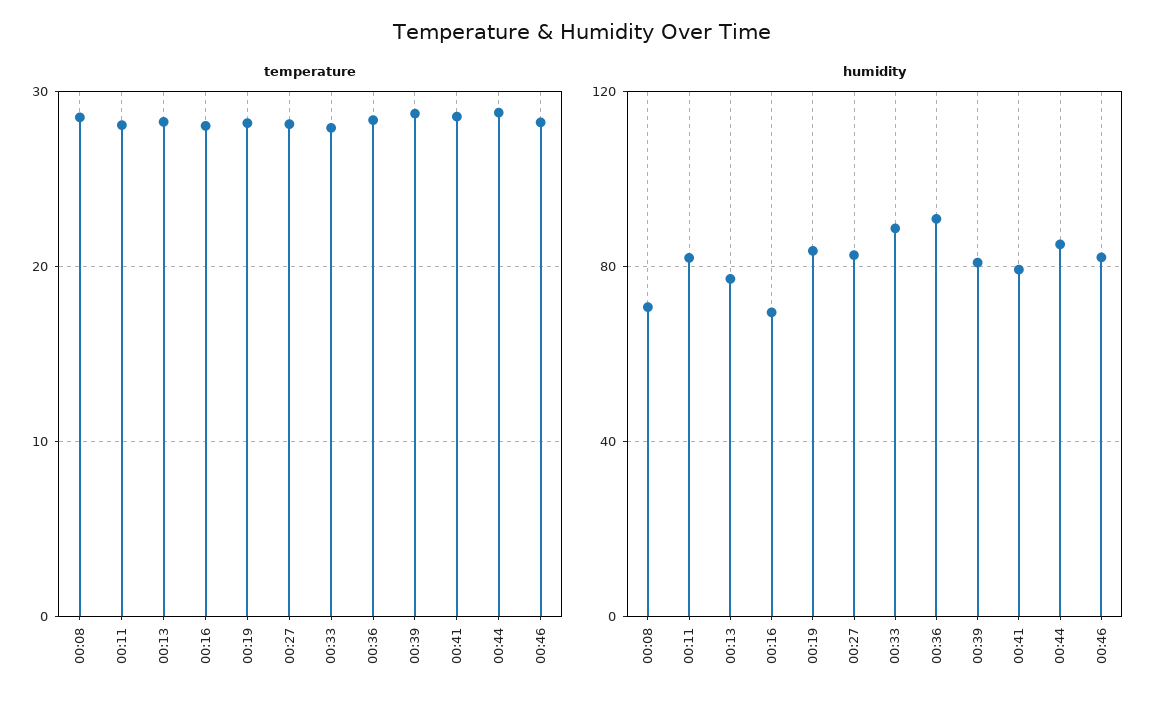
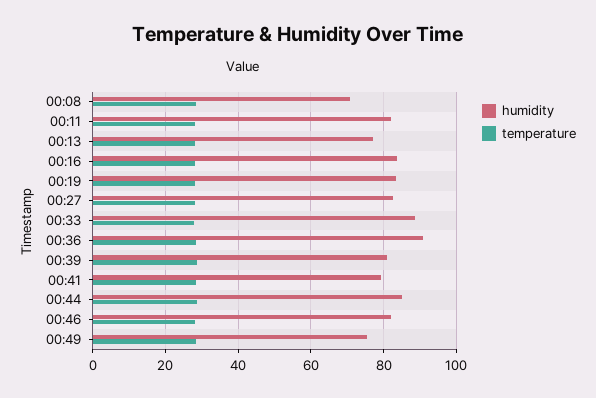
humidity, 00:16: 70 -> 84
humidity, 00:49: none -> 76
temperature, 00:49: none -> 28

